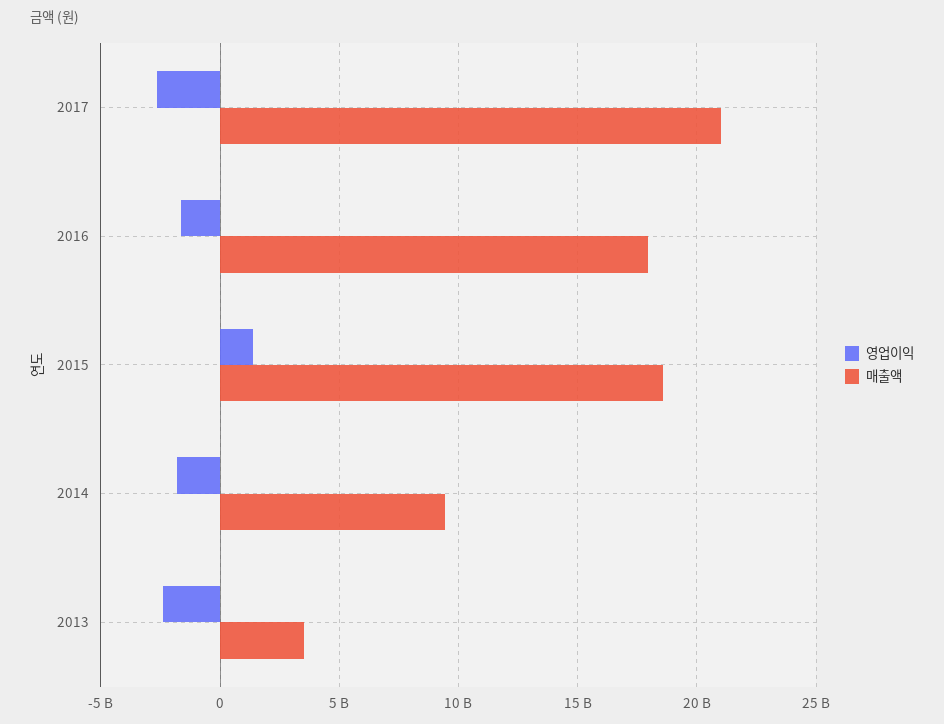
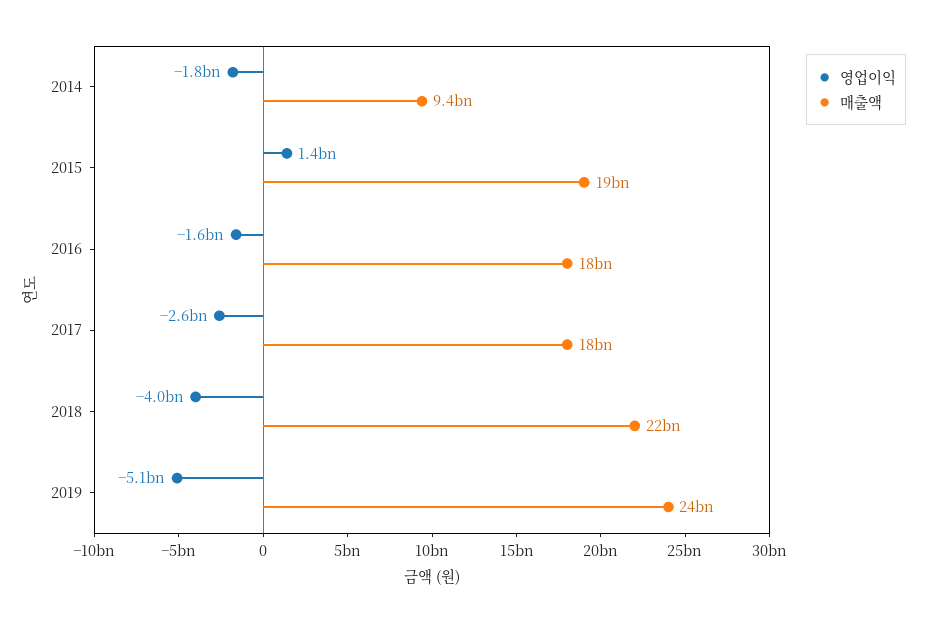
매출액, 2017: 21000000000 -> 18000000000
영업이익, 2013: -2500000000 -> none
매출액, 2013: 3500000000 -> none
영업이익, 2018: none -> -4000000000
매출액, 2018: none -> 22000000000
영업이익, 2019: none -> -5100000000
매출액, 2019: none -> 24000000000

